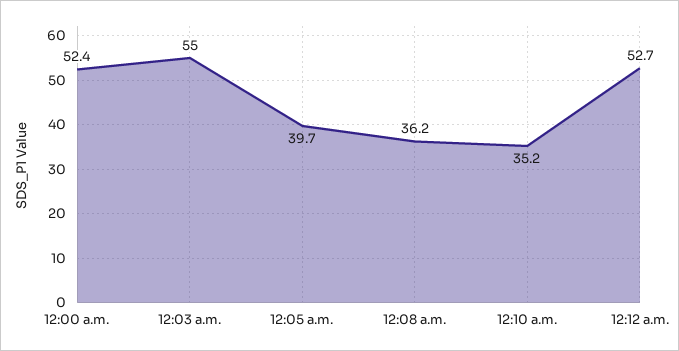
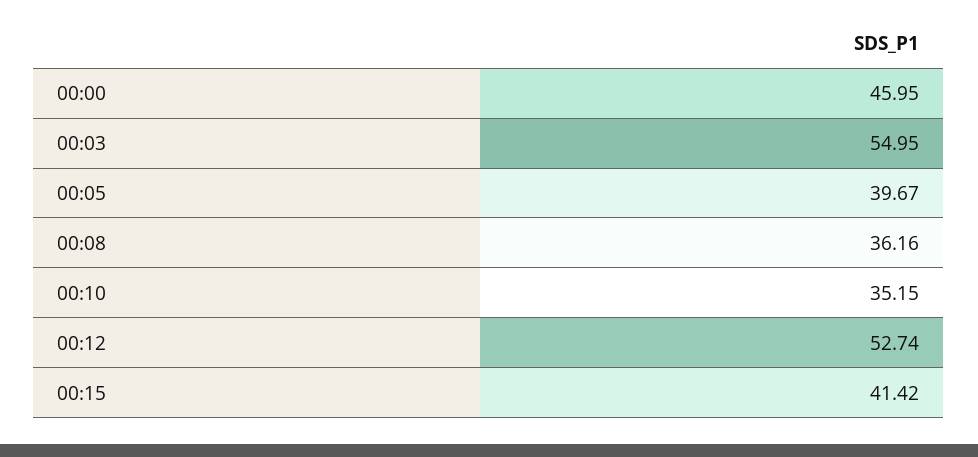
12:00 a.m.: 52.4 -> 45.95
00:15: none -> 41.42

